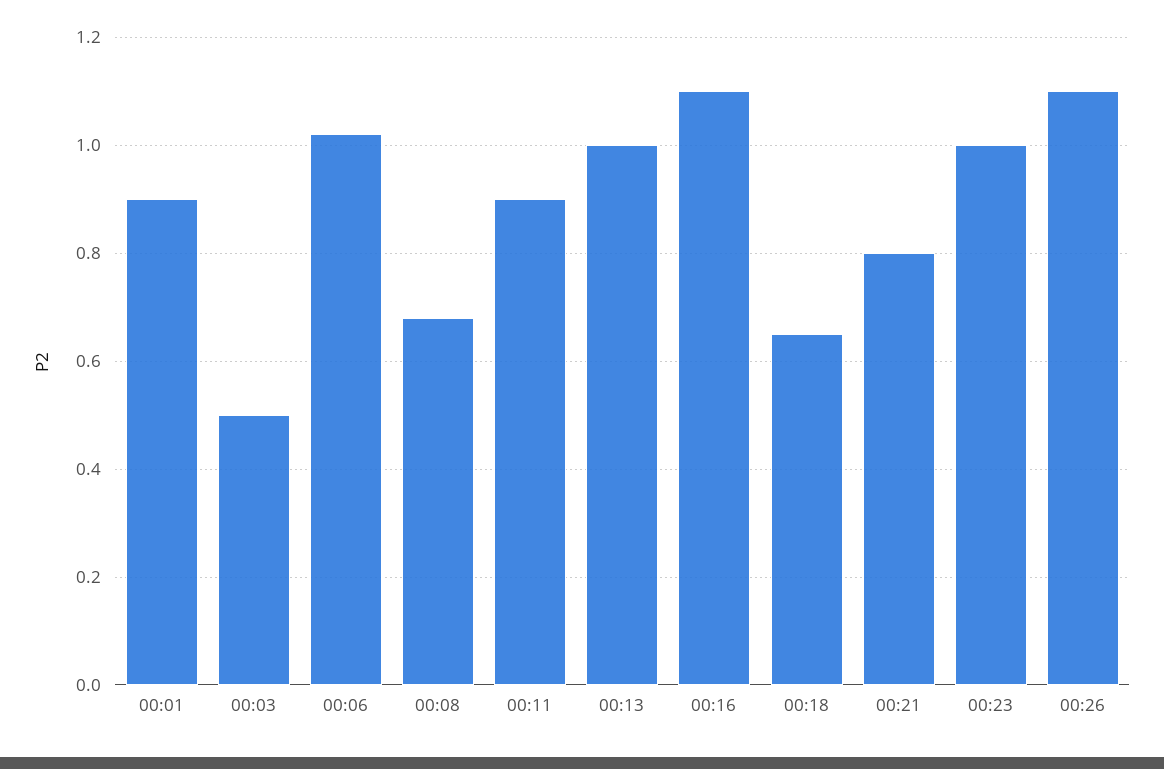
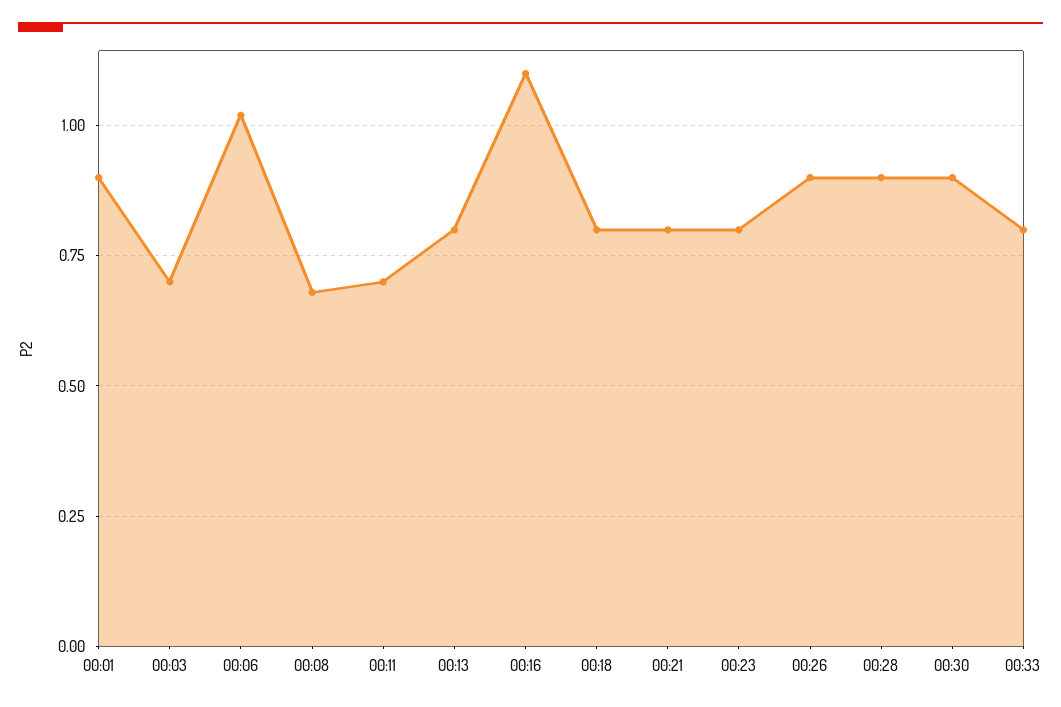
00:03: 0.5 -> 0.7
00:11: 0.9 -> 0.7
00:13: 1 -> 0.8
00:18: 0.65 -> 0.8
00:23: 1 -> 0.8
00:26: 1.1 -> 0.9
00:28: none -> 0.9
00:30: none -> 0.9
00:33: none -> 0.8

